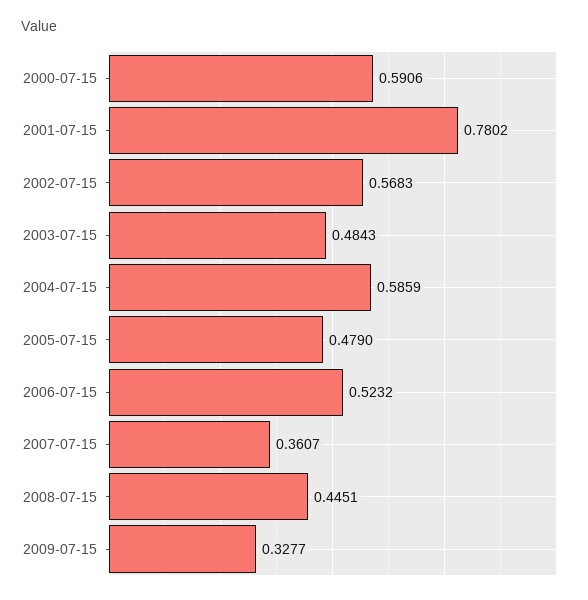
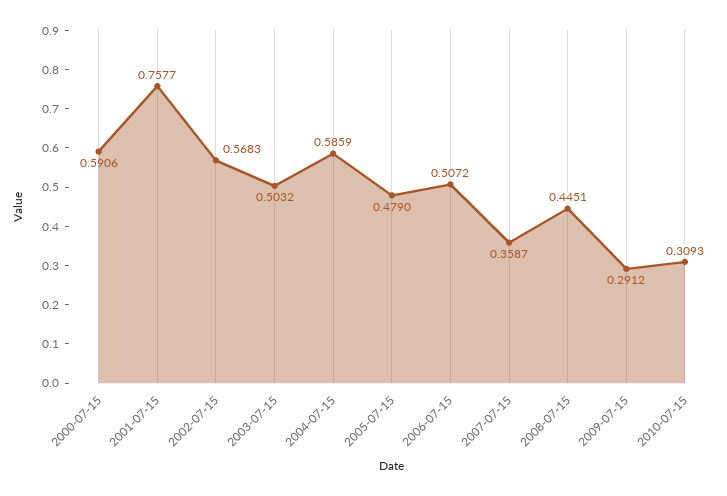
2001-07-15: 0.7802 -> 0.7577
2003-07-15: 0.4843 -> 0.5032
2006-07-15: 0.5232 -> 0.5072
2007-07-15: 0.3607 -> 0.3587
2009-07-15: 0.3277 -> 0.2912
2010-07-15: none -> 0.3093

